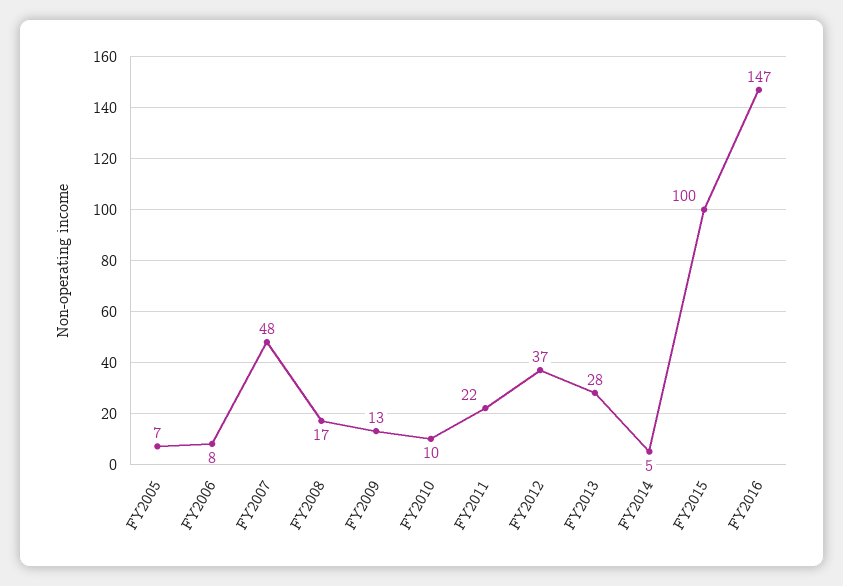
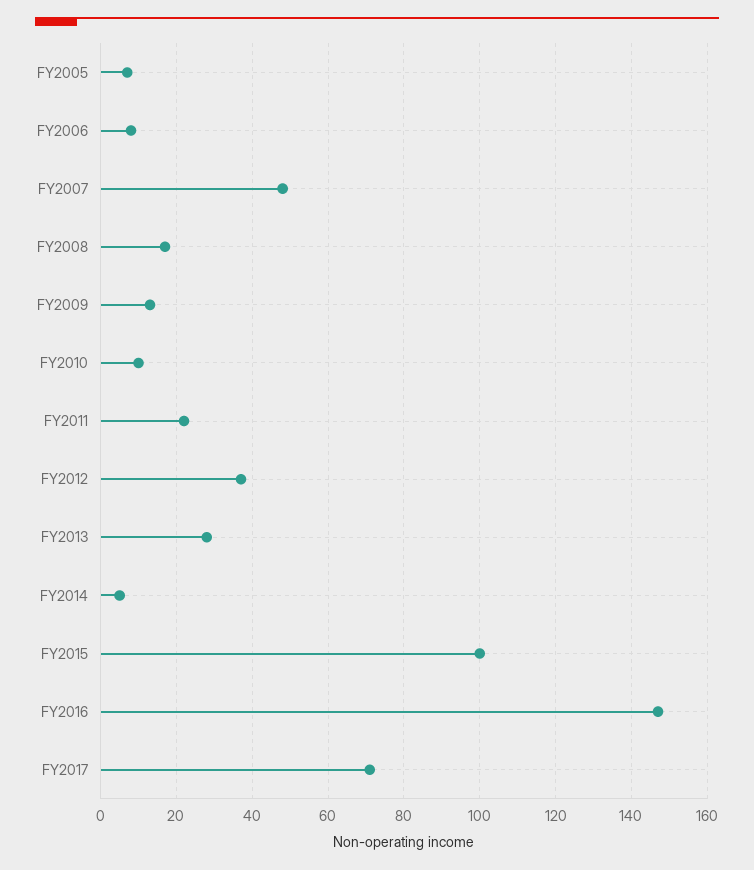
FY2017: none -> 70

